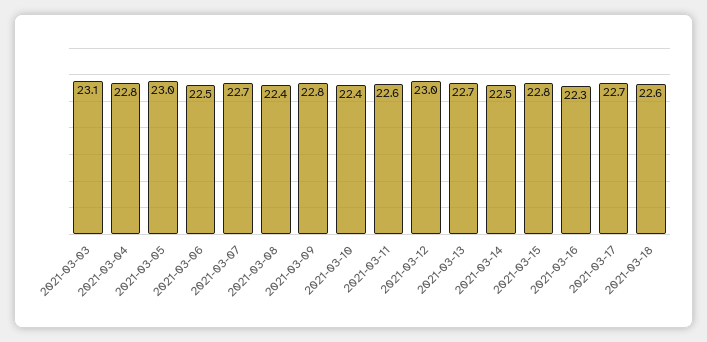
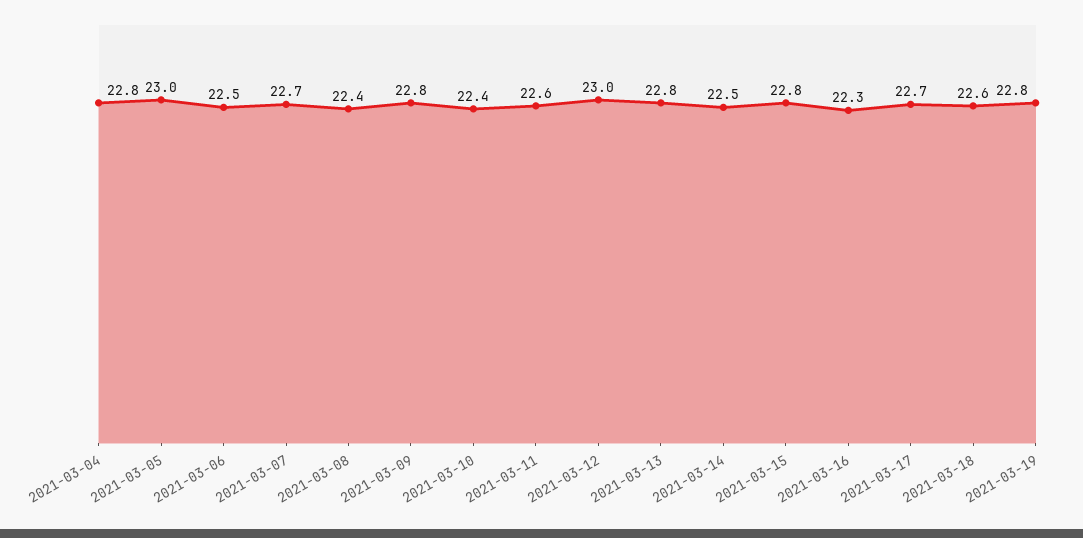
2021-03-03: 23.1 -> none
2021-03-13: 22.7 -> 22.8
2021-03-19: none -> 22.8

